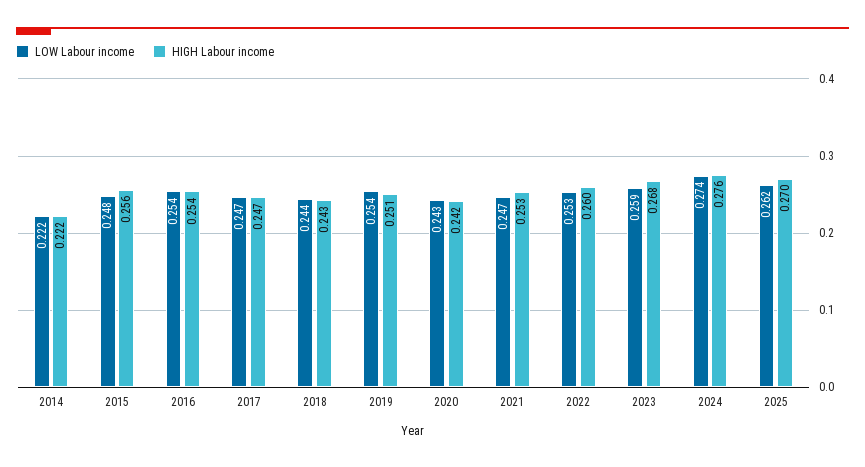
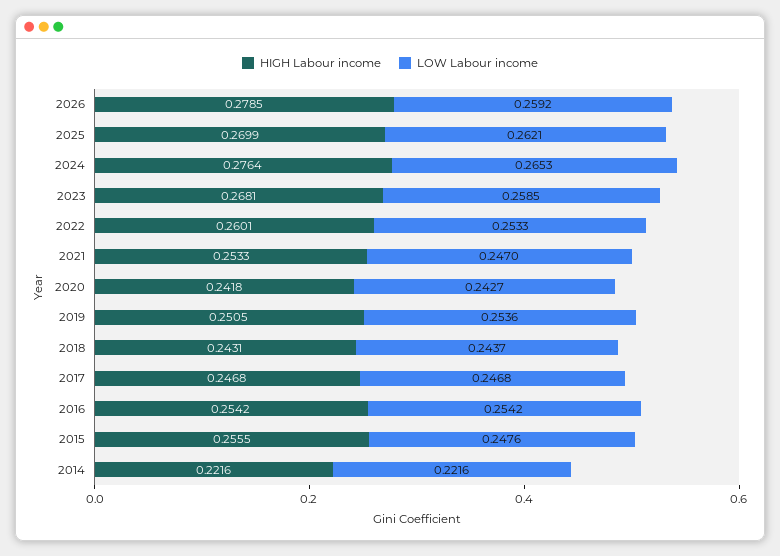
LOW Labour income, 2024: 0.274 -> 0.2653
HIGH Labour income, 2026: none -> 0.2785
LOW Labour income, 2026: none -> 0.2592

